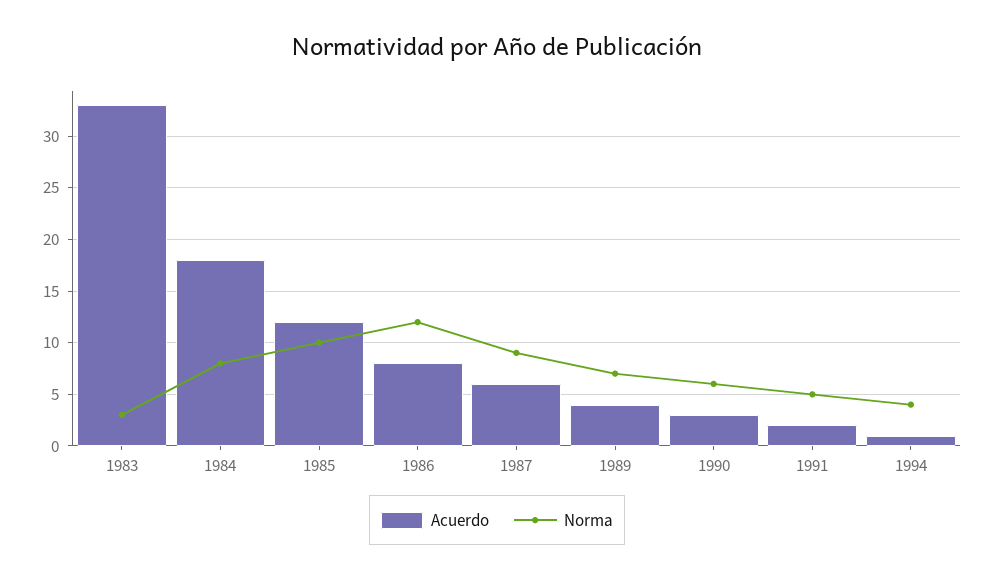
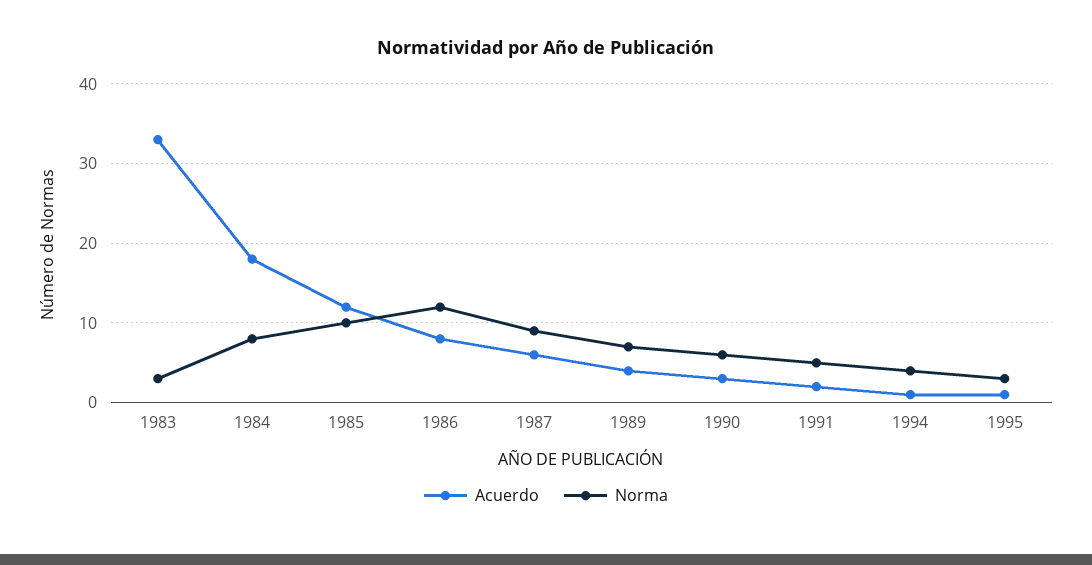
Acuerdo, 1995: none -> 1
Norma, 1995: none -> 3

